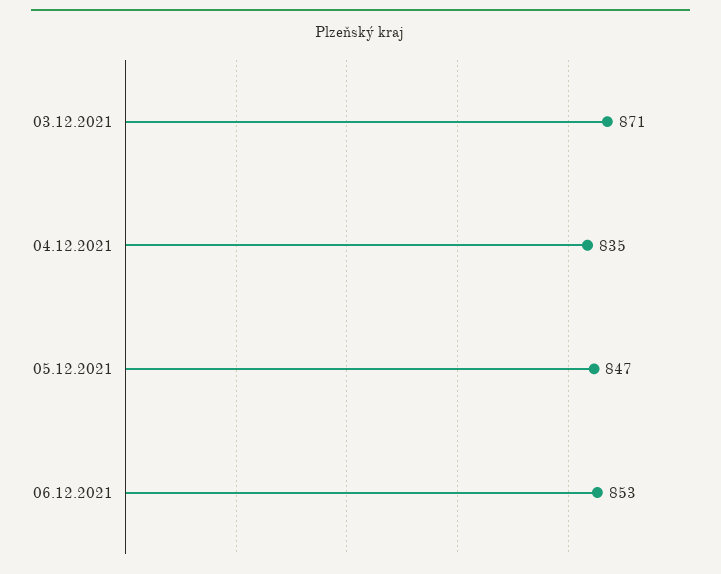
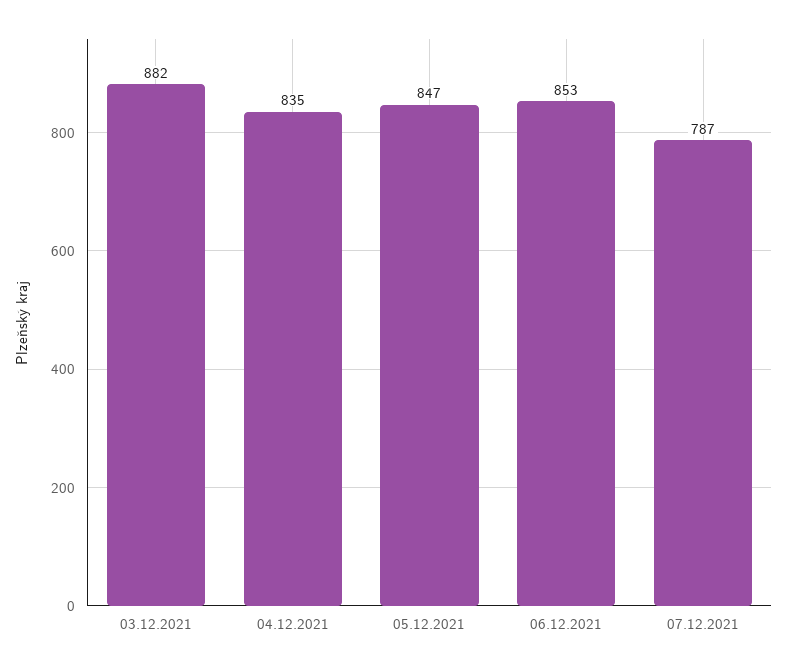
03.12.2021: 871 -> 882
07.12.2021: none -> 787

